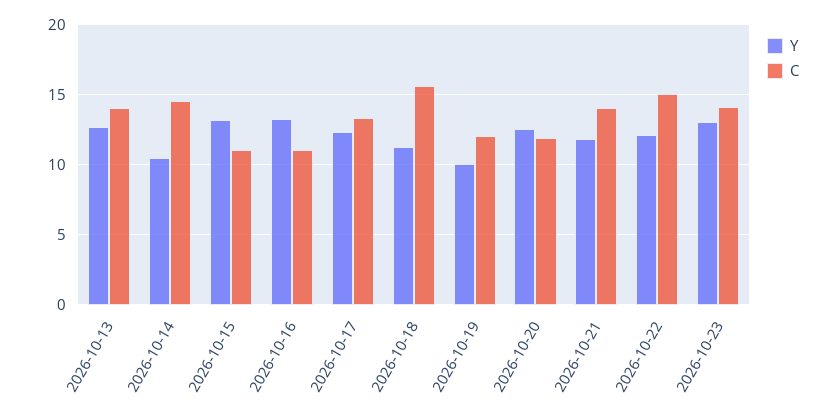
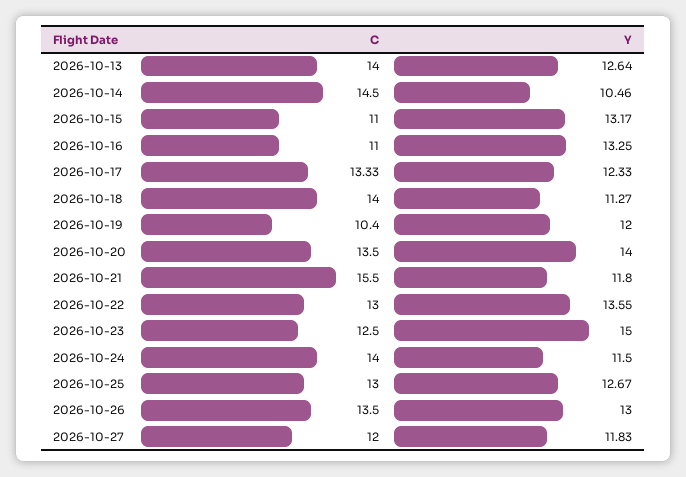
C, 2026-10-18: 15.5 -> 14
Y, 2026-10-19: 10 -> 12
C, 2026-10-19: 12 -> 10.4
Y, 2026-10-20: 12.5 -> 14
C, 2026-10-20: 12 -> 13.5
C, 2026-10-21: 14 -> 15.5
Y, 2026-10-22: 12 -> 13.55
C, 2026-10-22: 15 -> 13
Y, 2026-10-23: 13 -> 15
C, 2026-10-23: 14 -> 12.5
C, 2026-10-24: none -> 14
Y, 2026-10-24: none -> 11.5
C, 2026-10-25: none -> 13
Y, 2026-10-25: none -> 12.67
C, 2026-10-26: none -> 13.5
Y, 2026-10-26: none -> 13
C, 2026-10-27: none -> 12
Y, 2026-10-27: none -> 11.83

